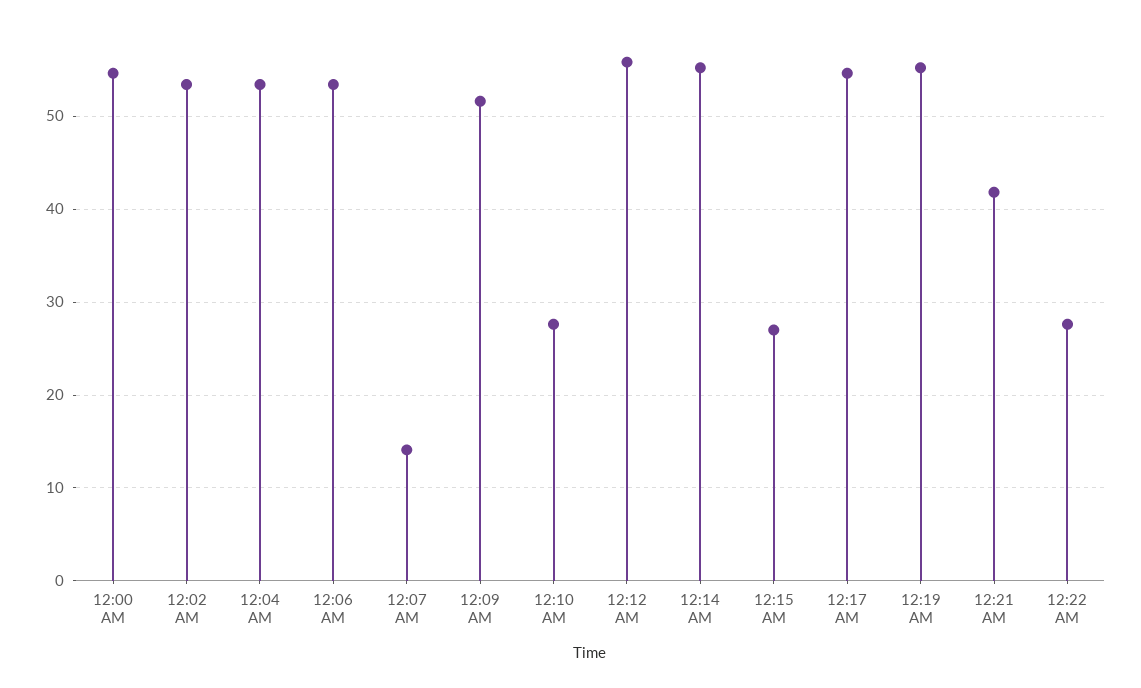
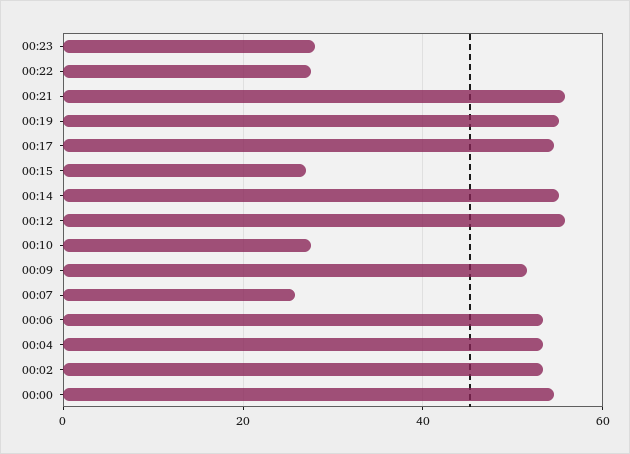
12:07 AM: 14 -> 26
12:21 AM: 42 -> 56
00:23: none -> 28

